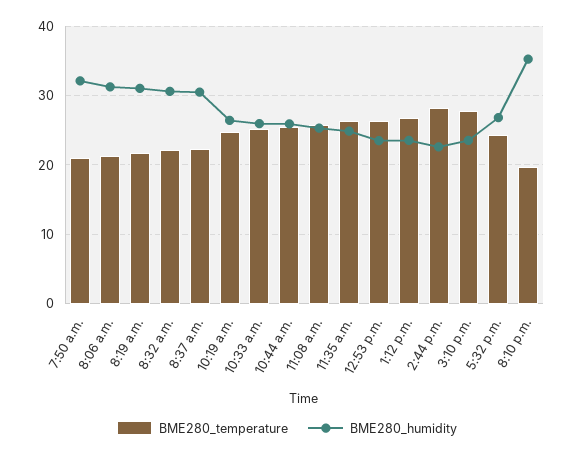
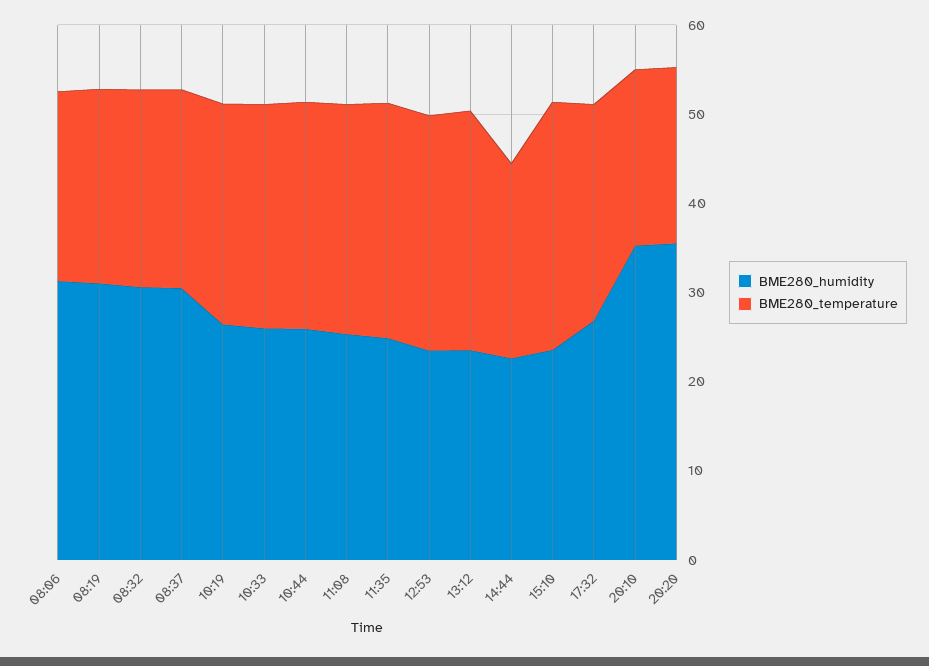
BME280_temperature, 7:50 a.m.: 21 -> none
BME280_humidity, 7:50 a.m.: 32 -> none
BME280_temperature, 2:44 p.m.: 28 -> 22
BME280_humidity, 20:20: none -> 36
BME280_temperature, 20:20: none -> 20

